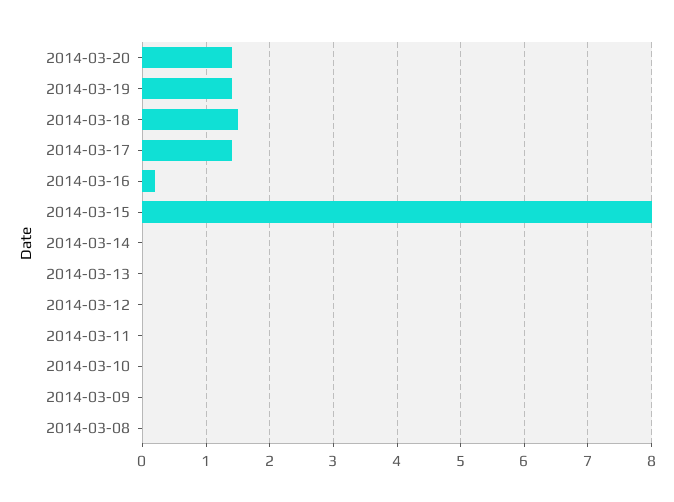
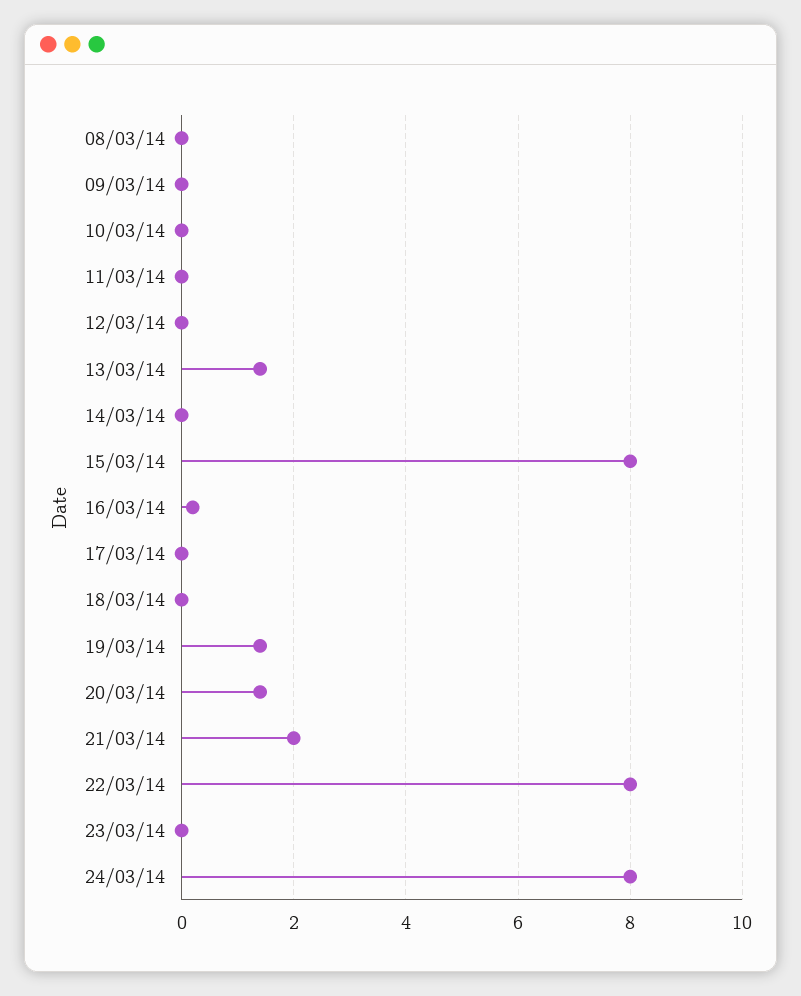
2014-03-18: 1.5 -> 0
2014-03-17: 1.4 -> 0
2014-03-13: 0 -> 1.5
21/03/14: none -> 2
22/03/14: none -> 8
23/03/14: none -> 0
24/03/14: none -> 8

